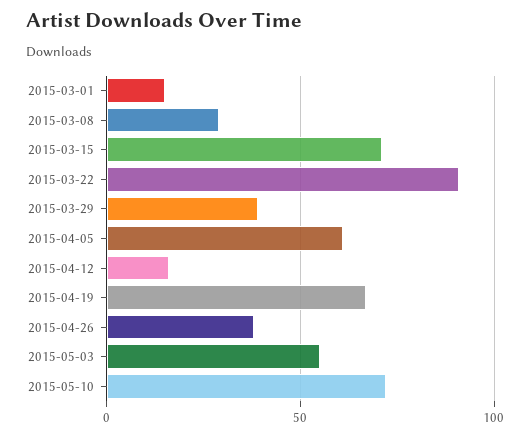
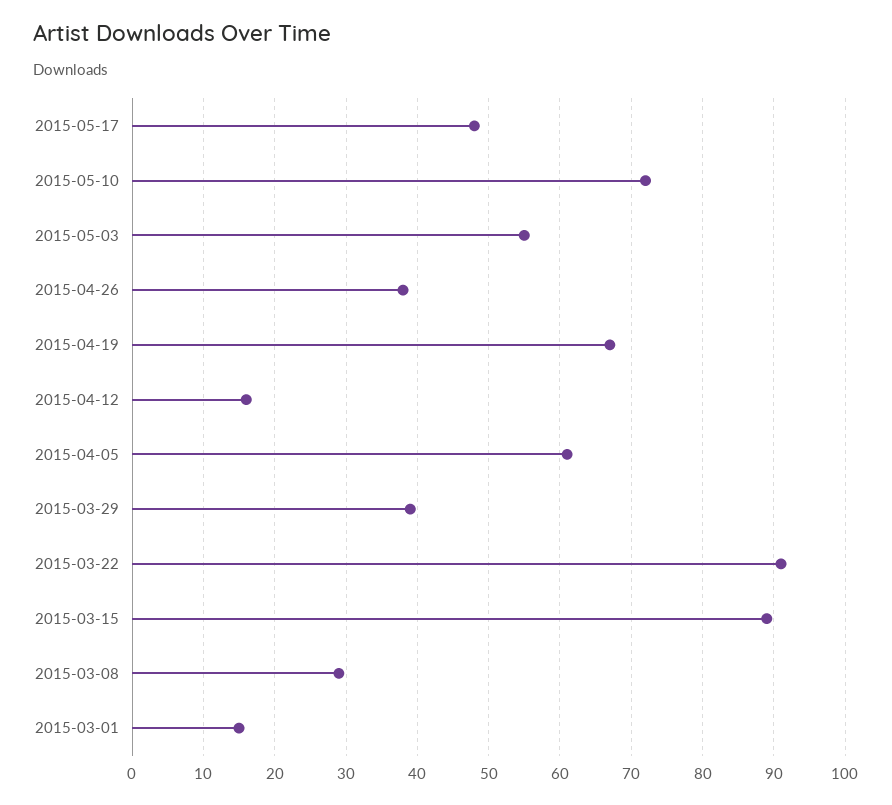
2015-03-15: 70 -> 89
2015-05-17: none -> 48

